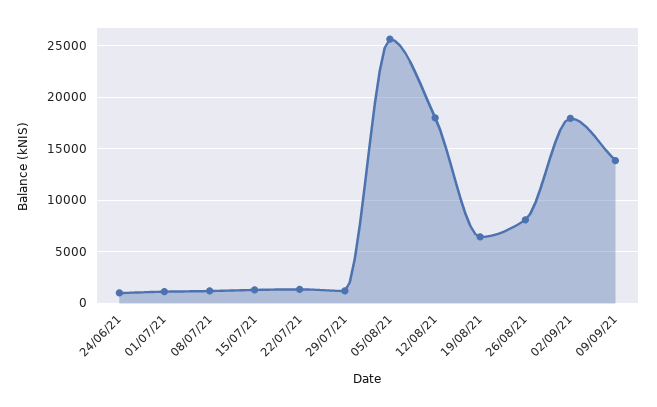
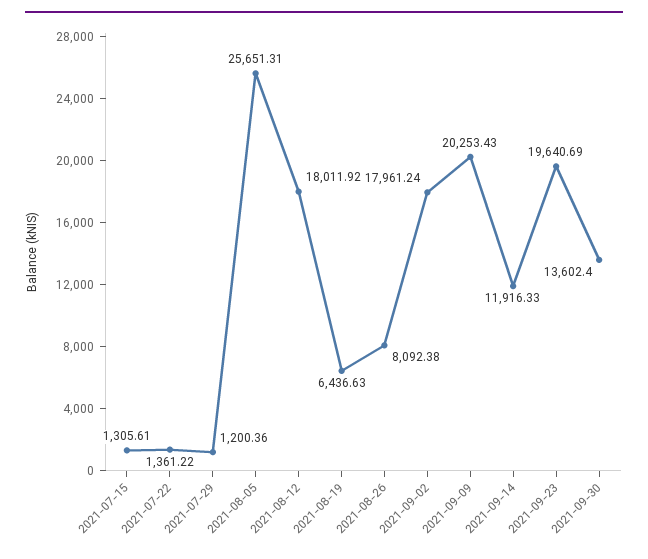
24/06/21: 1000 -> none
01/07/21: 1000 -> none
08/07/21: 1000 -> none
09/09/21: 14000 -> 20253.43
2021-09-14: none -> 11916.33
2021-09-23: none -> 19640.69
2021-09-30: none -> 13602.4

